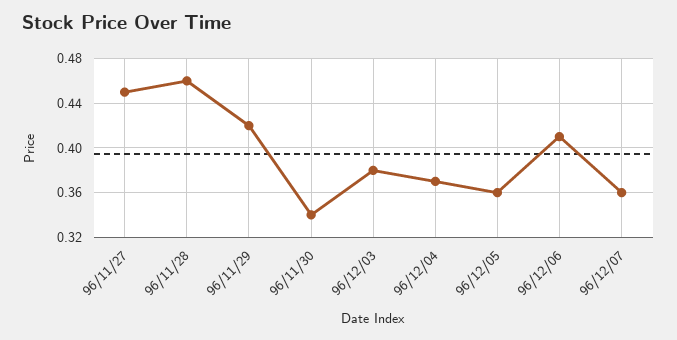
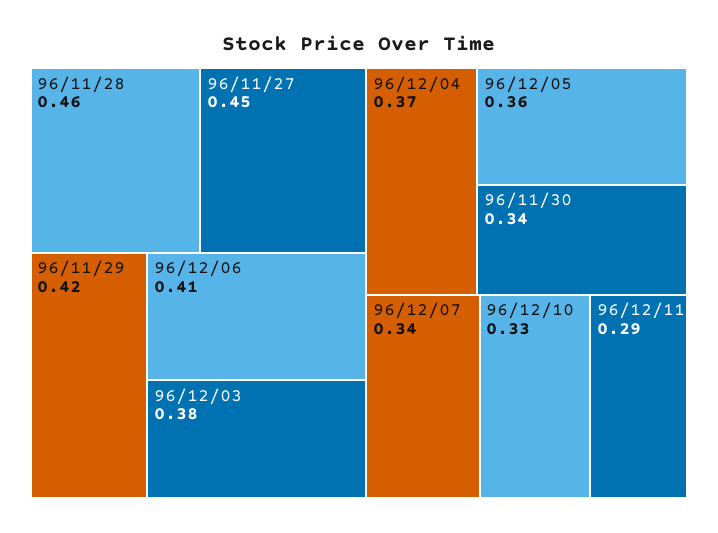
96/12/07: 0.36 -> 0.34
96/12/10: none -> 0.33
96/12/11: none -> 0.29

